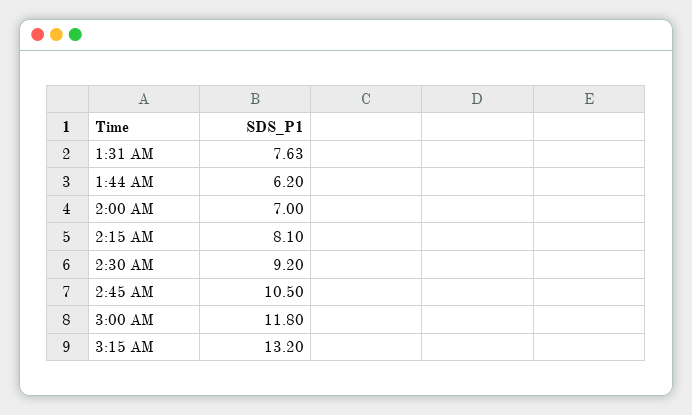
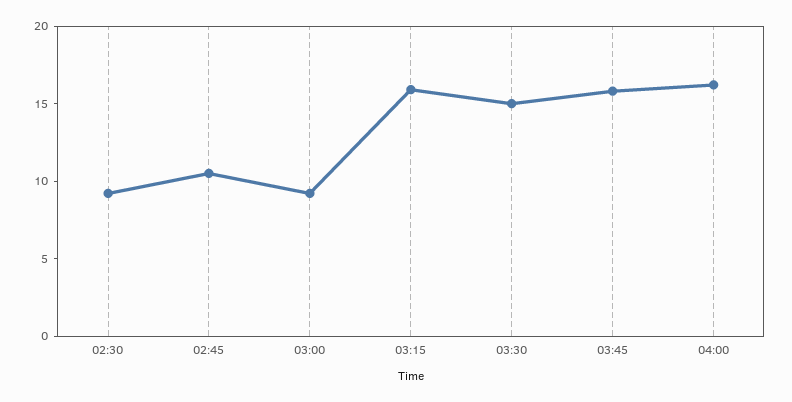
1:31 AM: 7.63 -> none
1:44 AM: 6.2 -> none
2:00 AM: 7 -> none
2:15 AM: 8.1 -> none
3:00 AM: 11.8 -> 9
3:15 AM: 13.2 -> 16
03:30: none -> 15
03:45: none -> 16
04:00: none -> 16

